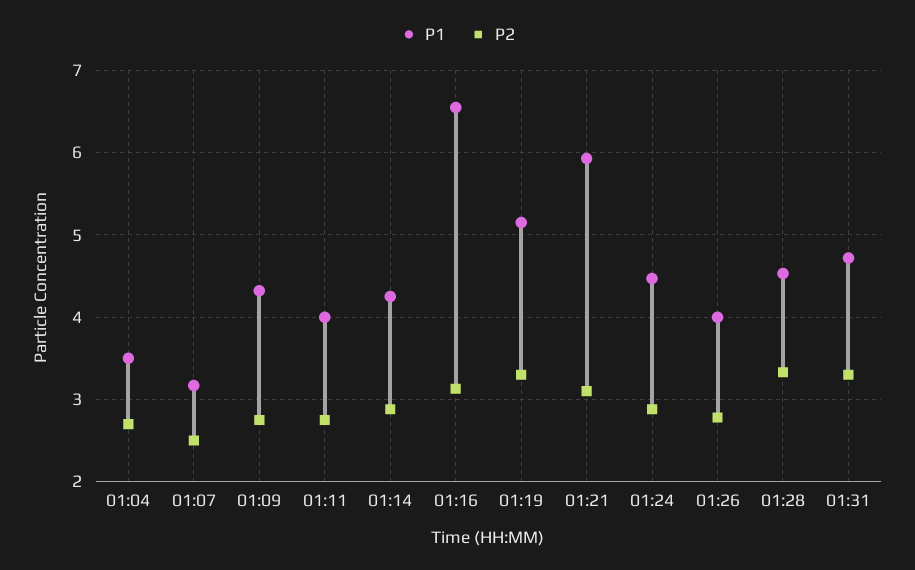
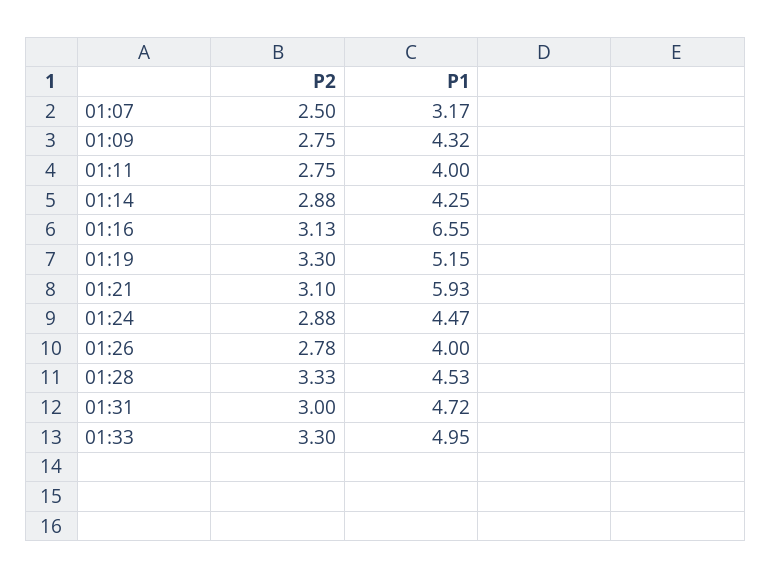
P1, 01:04: 3.5 -> none
P2, 01:04: 2.7 -> none
P2, 01:31: 3.3 -> 3
P2, 01:33: none -> 3.3
P1, 01:33: none -> 4.95

